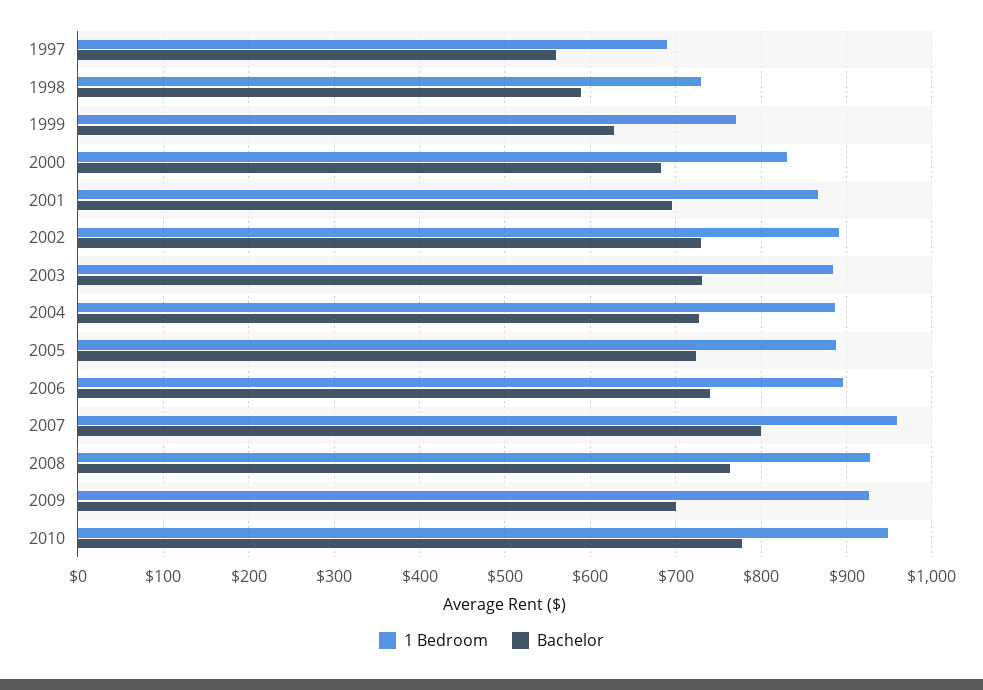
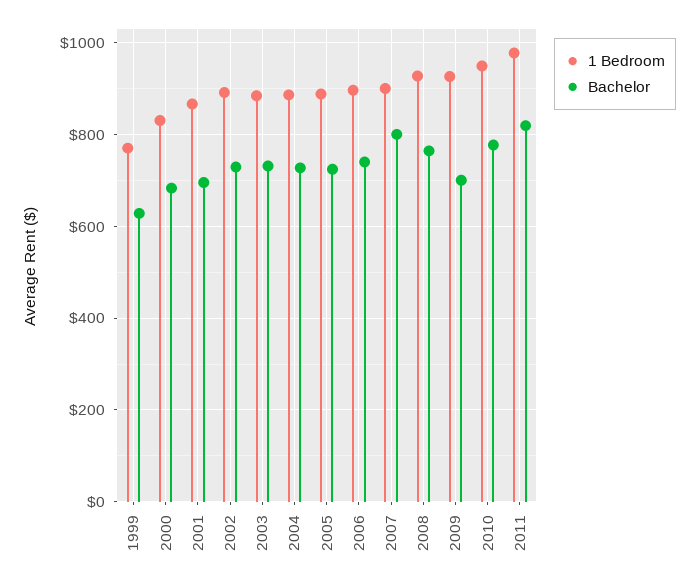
1 Bedroom, 1997: 690 -> none
Bachelor, 1997: 560 -> none
1 Bedroom, 1998: 730 -> none
Bachelor, 1998: 590 -> none
1 Bedroom, 2007: 960 -> 900
1 Bedroom, 2011: none -> 980
Bachelor, 2011: none -> 820

